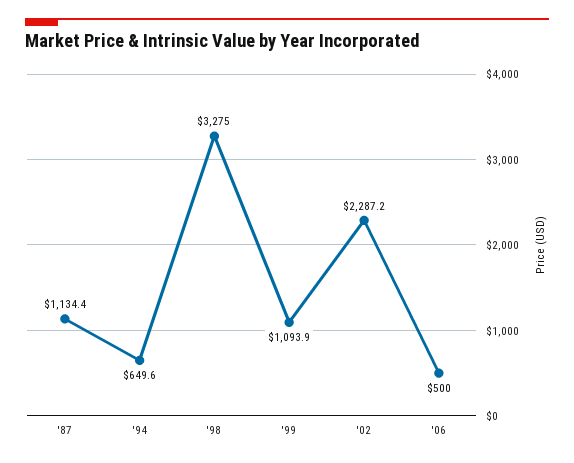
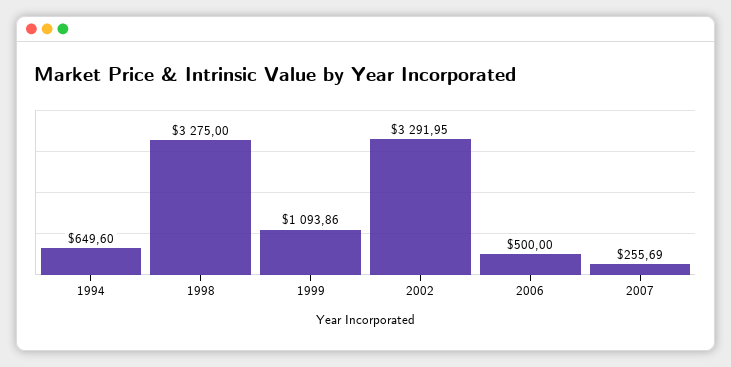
'87: 1134.4 -> none
'02: 2287.2 -> 3291.95
2007: none -> 255.69

